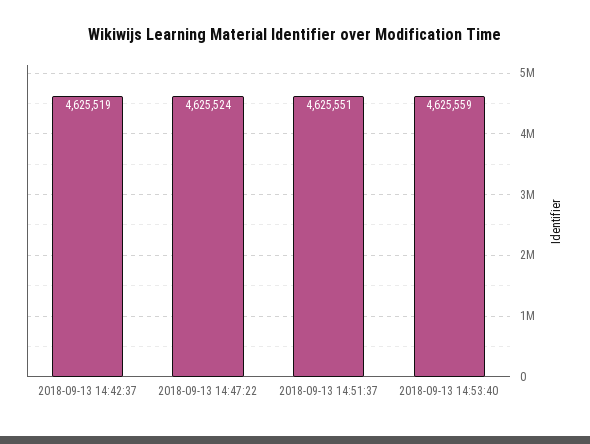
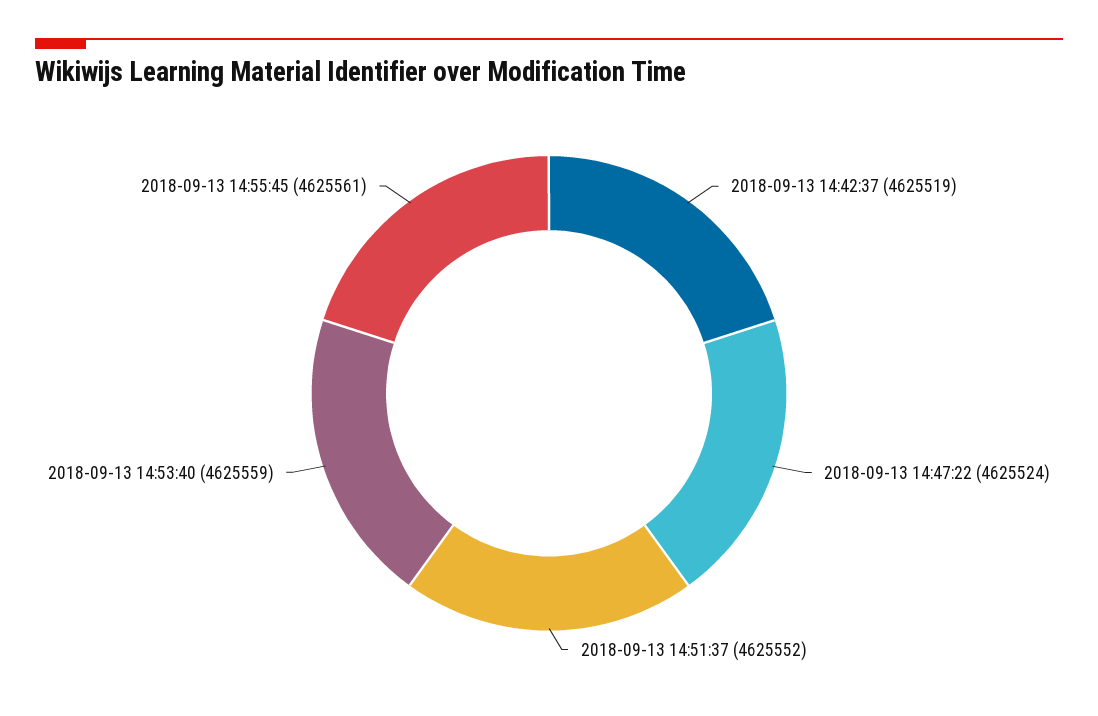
2018-09-13 14:51:37: 4625551 -> 4625552
2018-09-13 14:55:45: none -> 4625561

